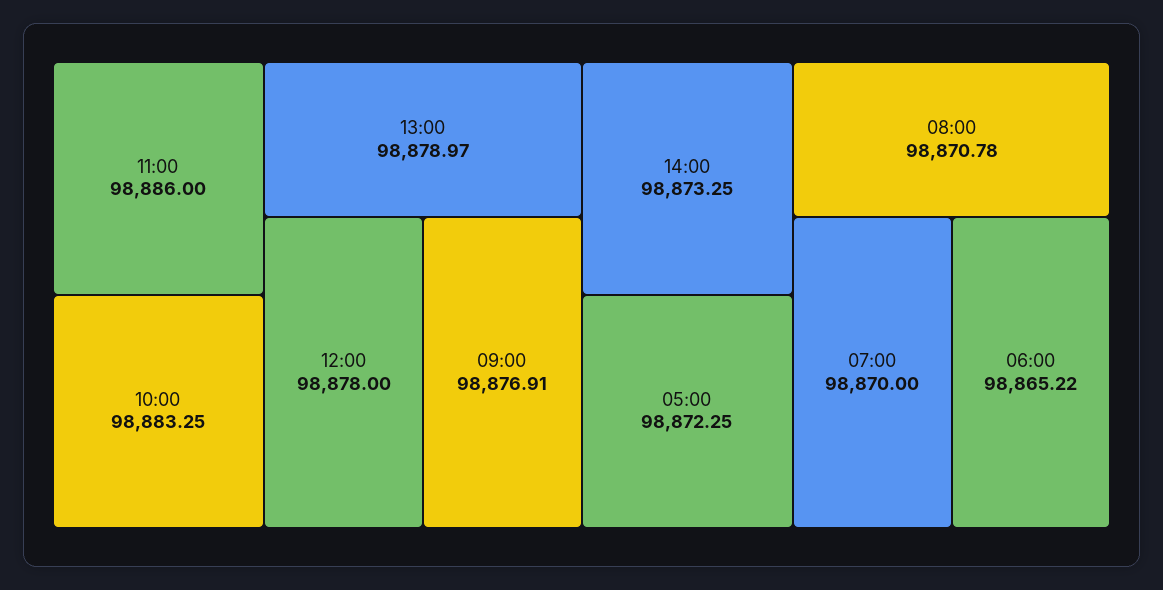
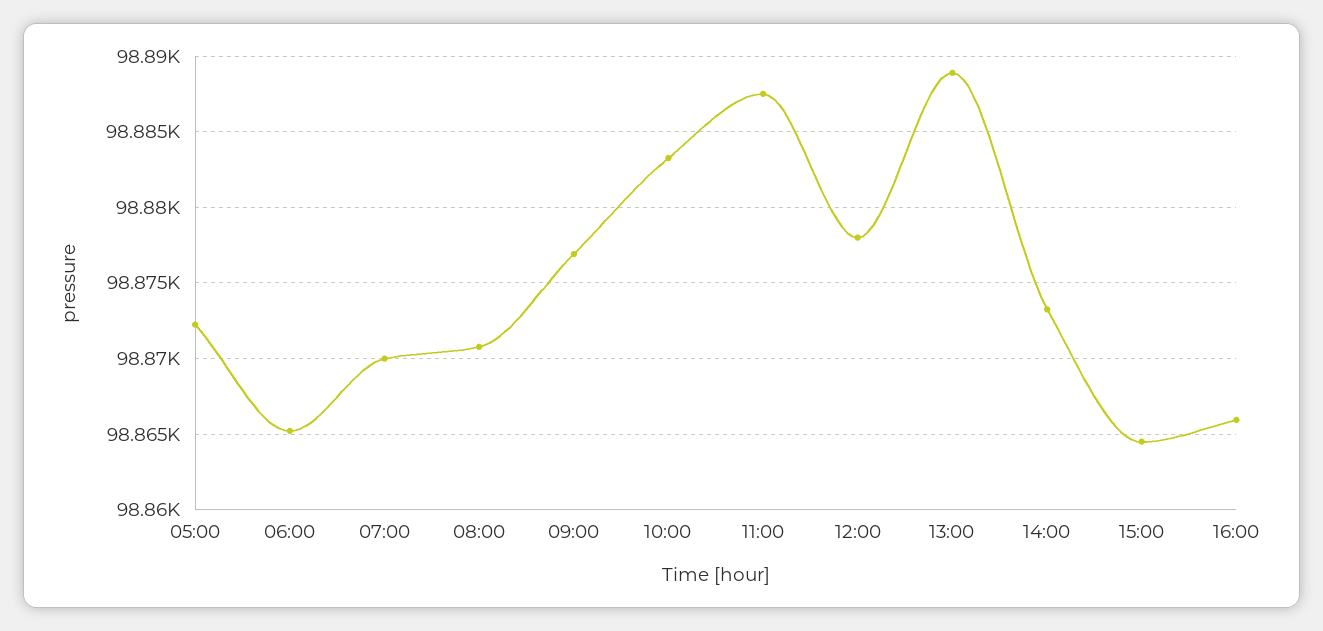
11:00: 98886 -> 98887.5
13:00: 98878.97 -> 98889
15:00: none -> 98864.5
16:00: none -> 98866

